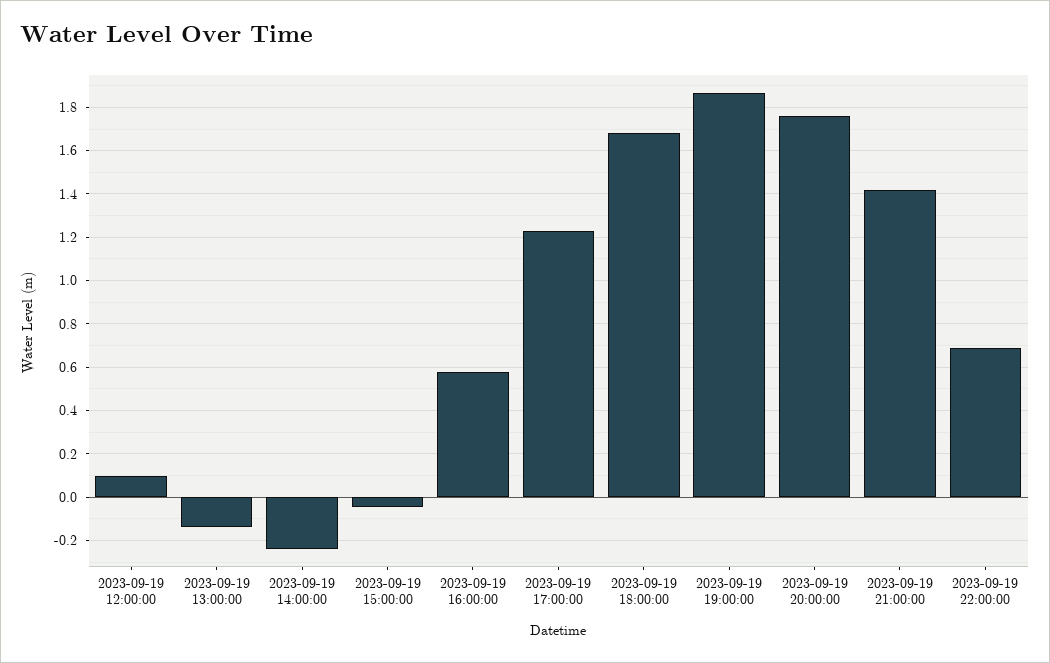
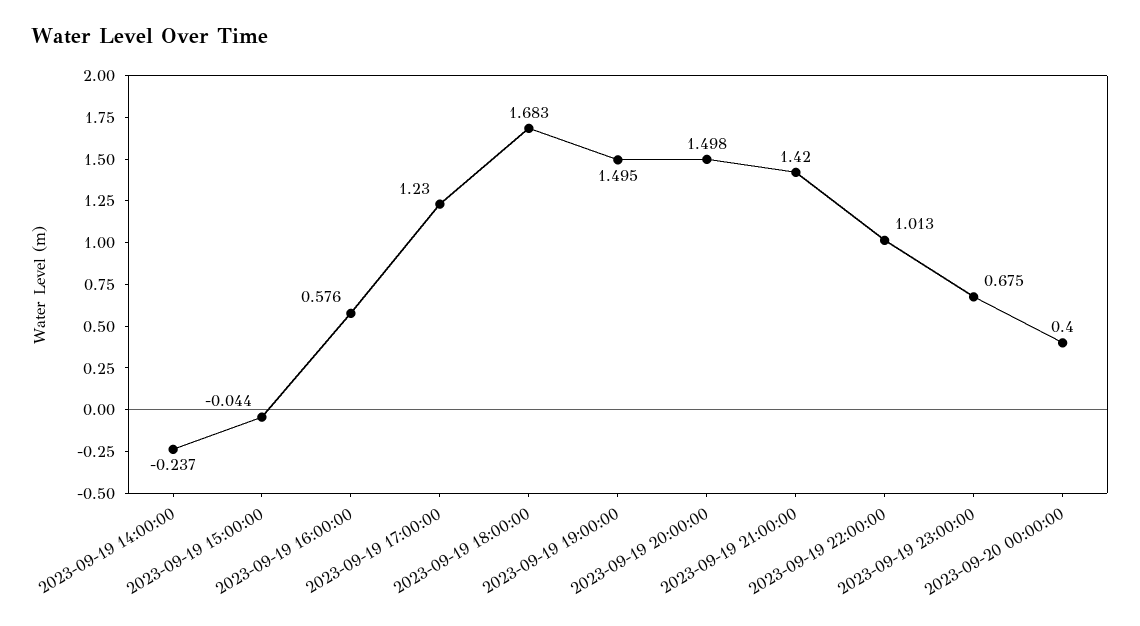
2023-09-19 12:00:00: 0.1 -> none
2023-09-19 13:00:00: -0.15 -> none
2023-09-19 19:00:00: 1.85 -> 1.495
2023-09-19 20:00:00: 1.75 -> 1.498
2023-09-19 22:00:00: 0.7 -> 1.013
2023-09-19 23:00:00: none -> 0.675
2023-09-20 00:00:00: none -> 0.4

